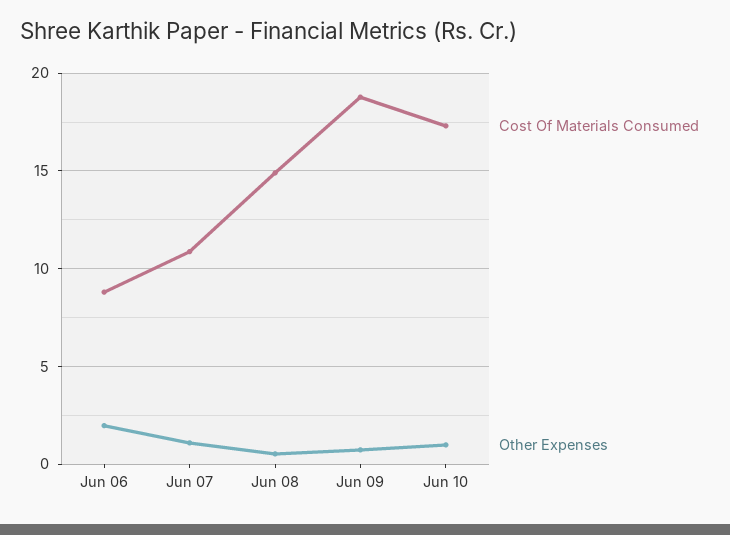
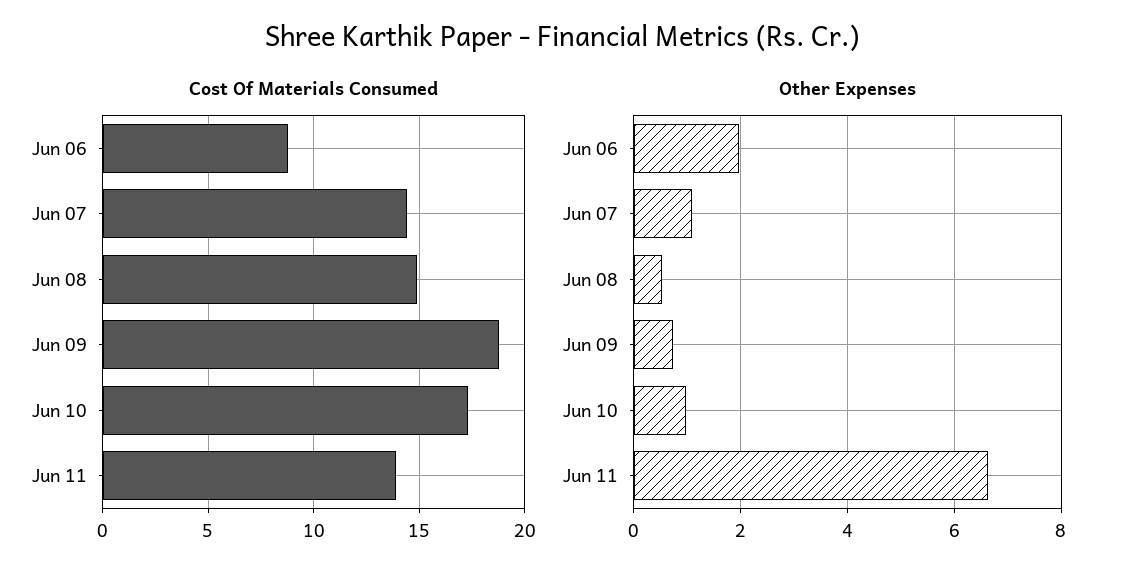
Cost Of Materials Consumed, Jun 07: 11 -> 14.5
Cost Of Materials Consumed, Jun 11: none -> 14
Other Expenses, Jun 11: none -> 6.6

